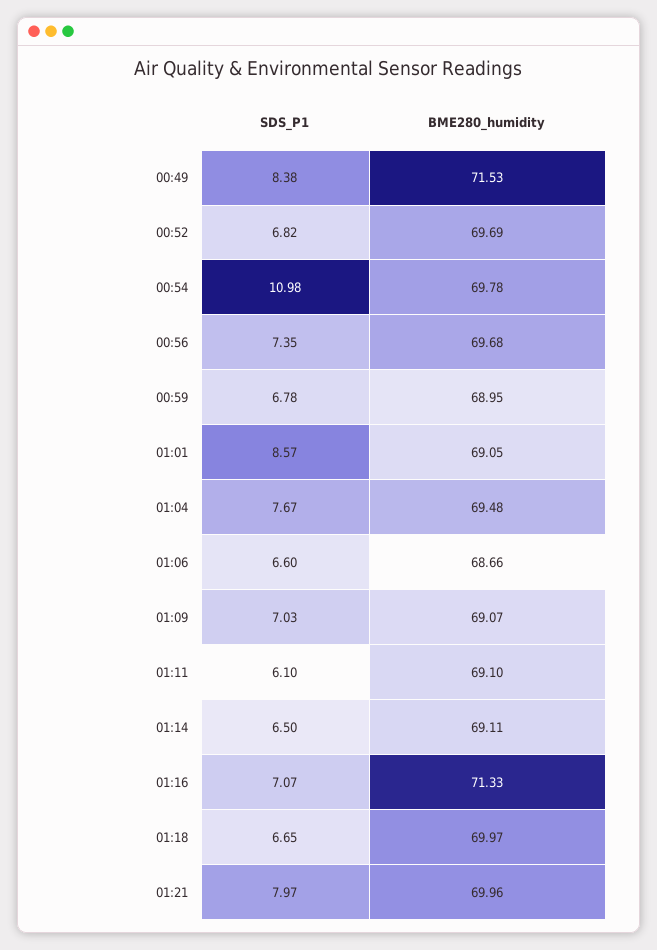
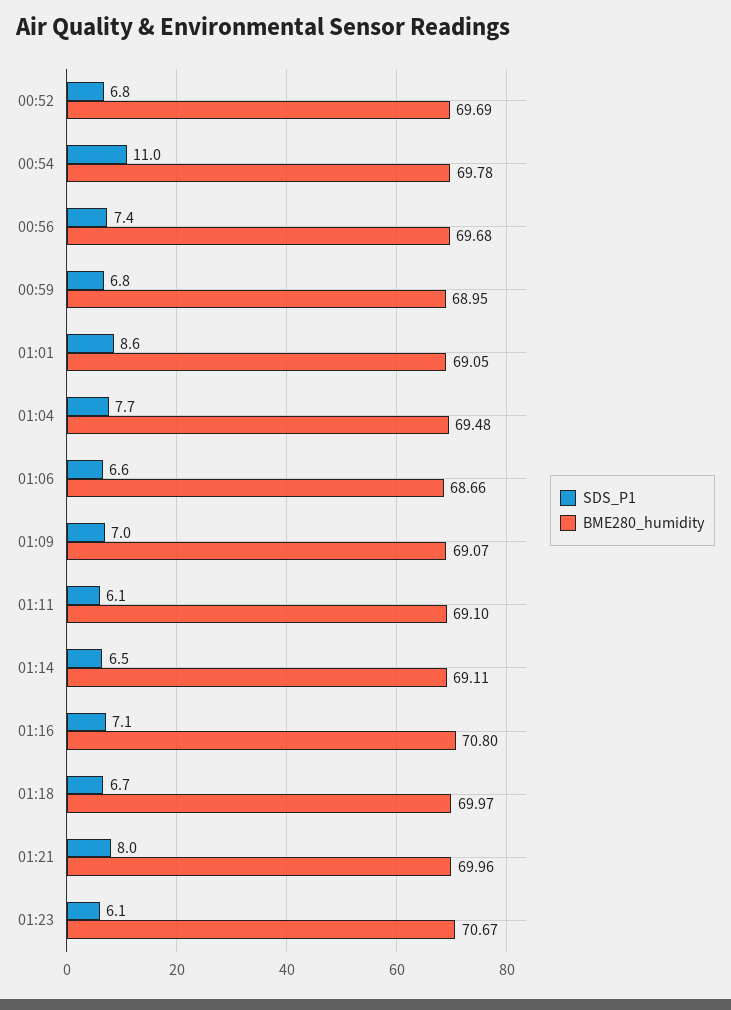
SDS_P1, 00:49: 8.38 -> none
BME280_humidity, 00:49: 71.53 -> none
BME280_humidity, 01:16: 71.33 -> 70.8
SDS_P1, 01:23: none -> 6.1
BME280_humidity, 01:23: none -> 70.67

